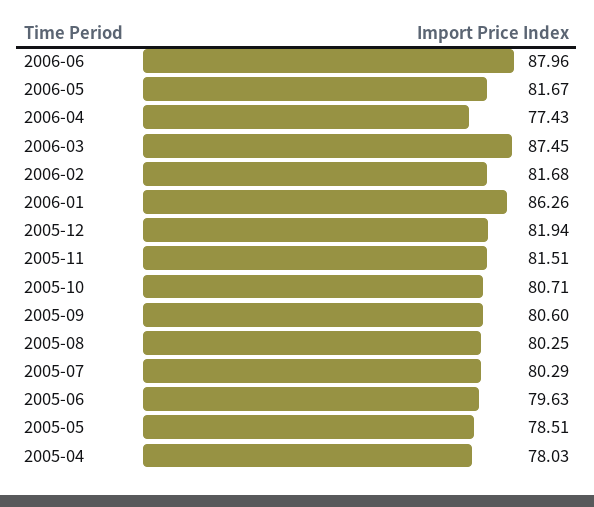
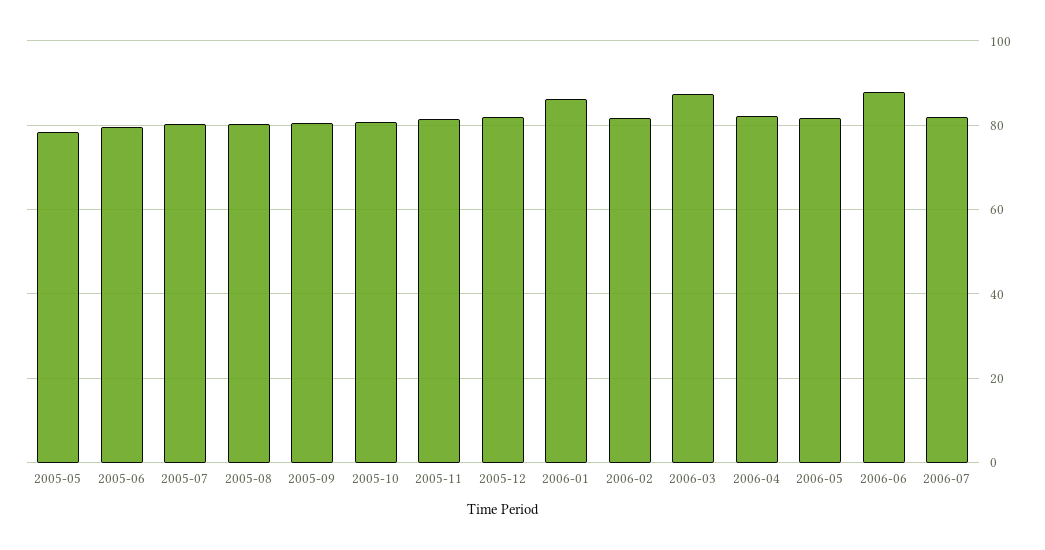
2006-04: 77.43 -> 82
2005-04: 78.03 -> none
2006-07: none -> 82

